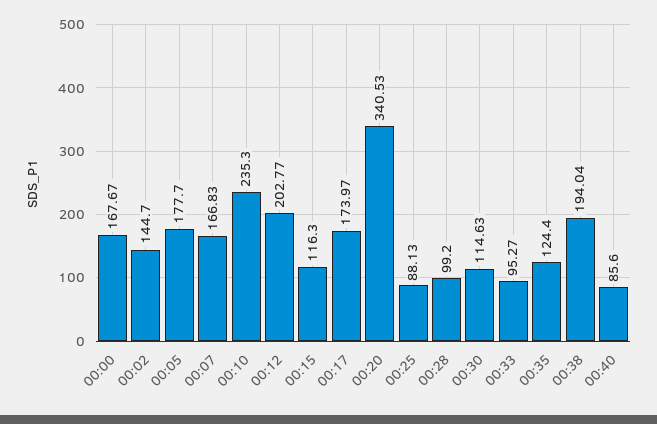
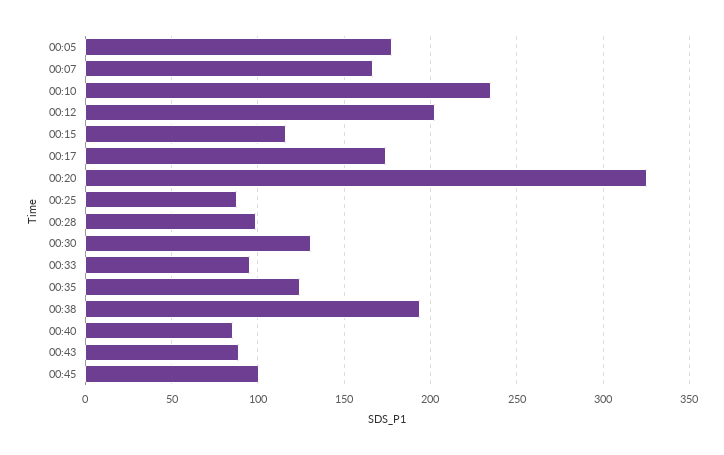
00:00: 167.67 -> none
00:02: 144.7 -> none
00:20: 340.53 -> 325
00:30: 114.63 -> 130
00:43: none -> 90
00:45: none -> 100

